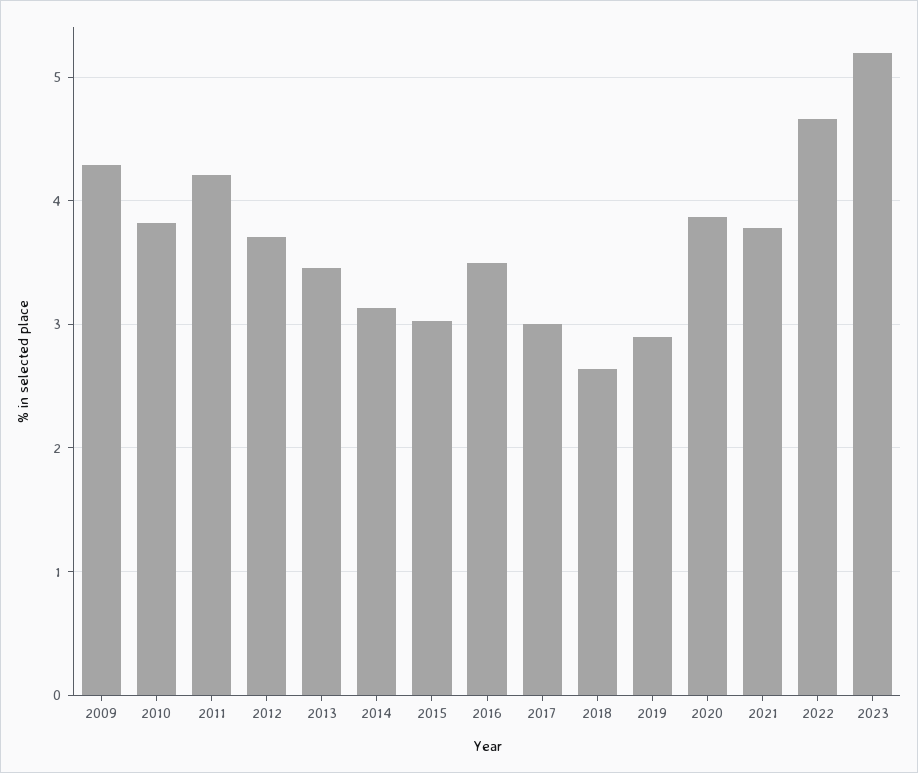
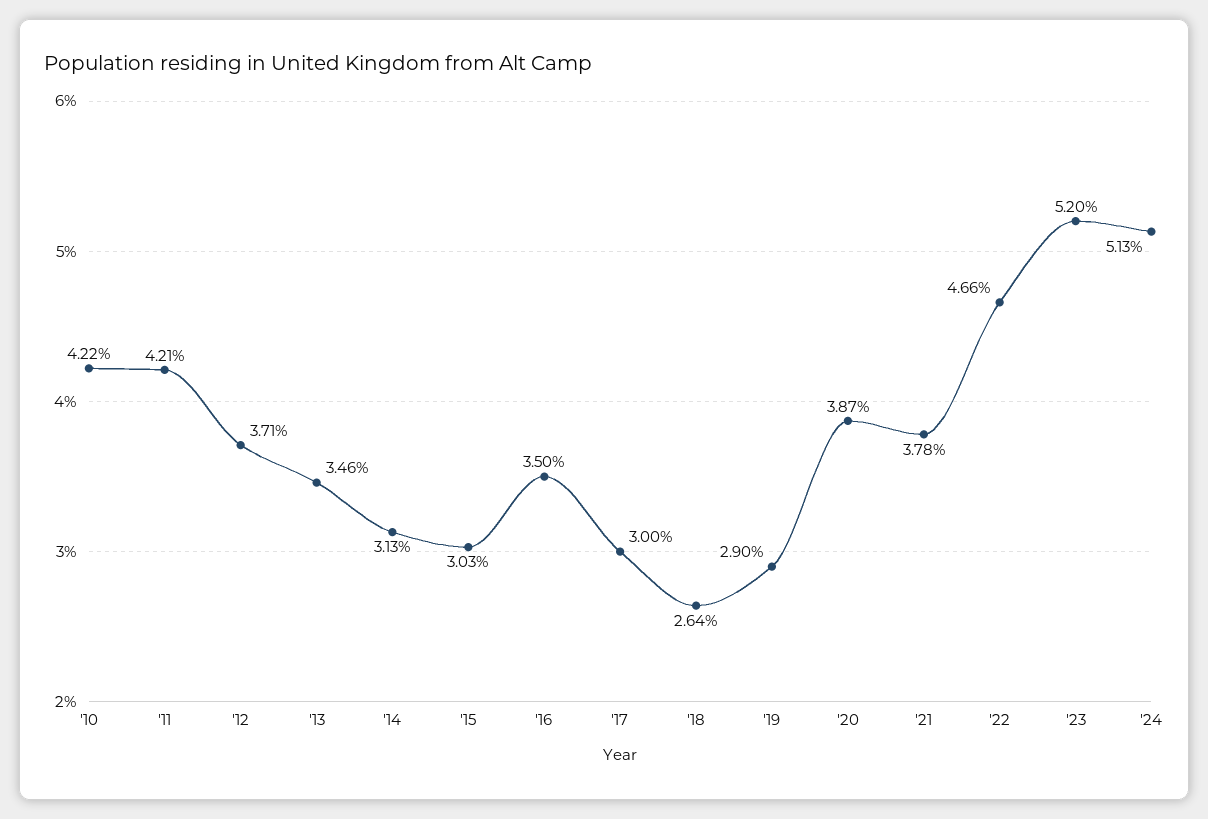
2009: 4.3 -> none
2010: 3.8 -> 4.22
'24: none -> 5.13

